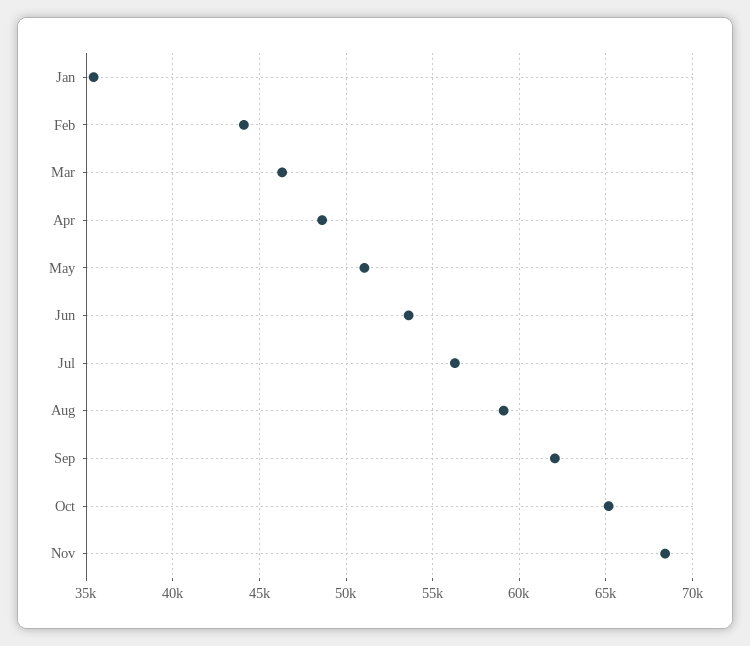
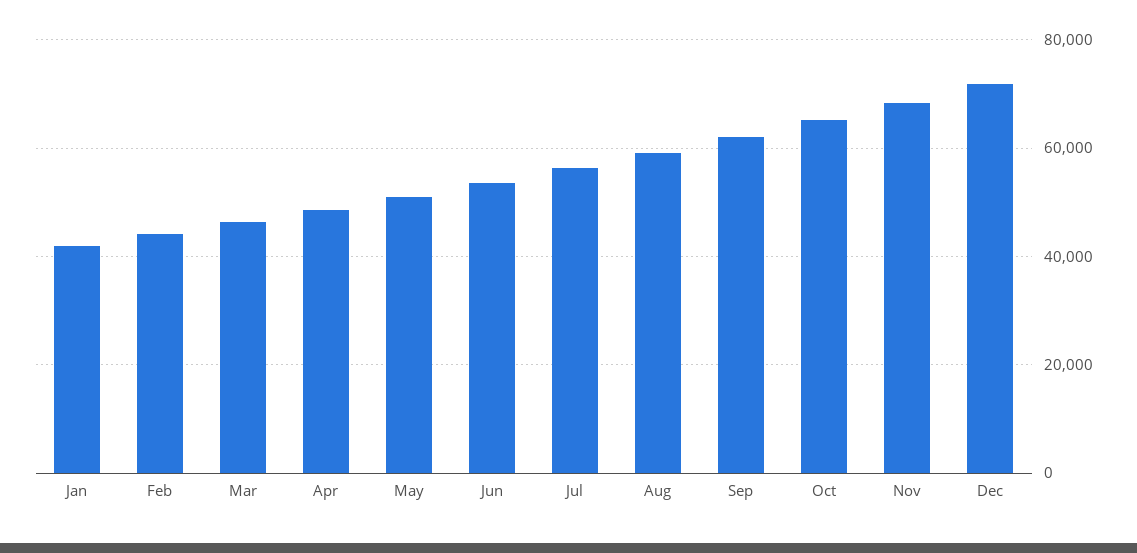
Jan: 35500 -> 42000
Dec: none -> 72000

